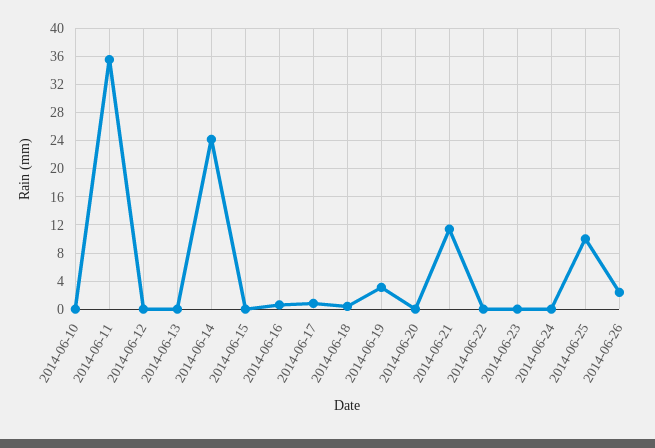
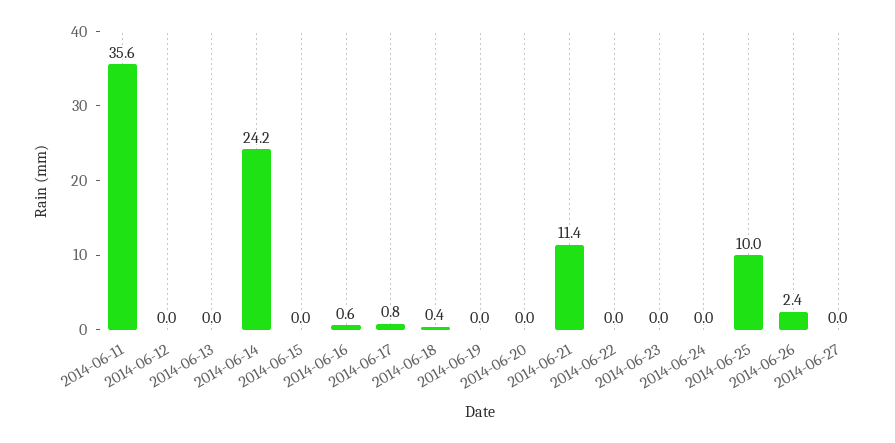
2014-06-10: 0 -> none
2014-06-19: 3 -> 0
2014-06-27: none -> 0

